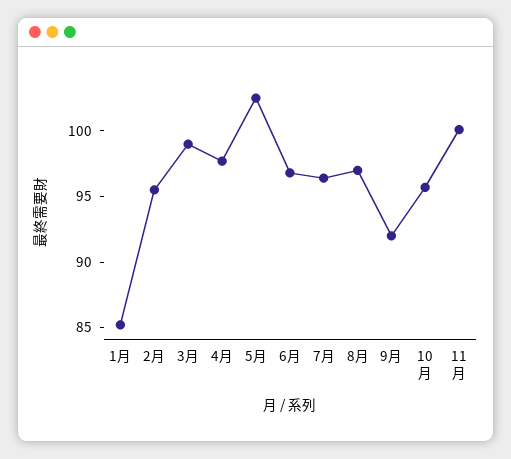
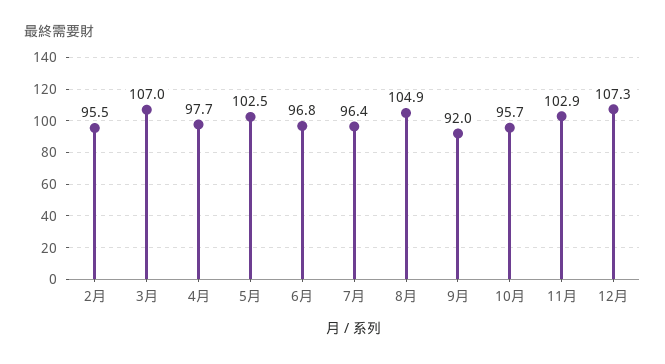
1月: 85 -> none
3月: 99 -> 107
8月: 97 -> 104.9
11月: 100 -> 102.9
12月: none -> 107.3

